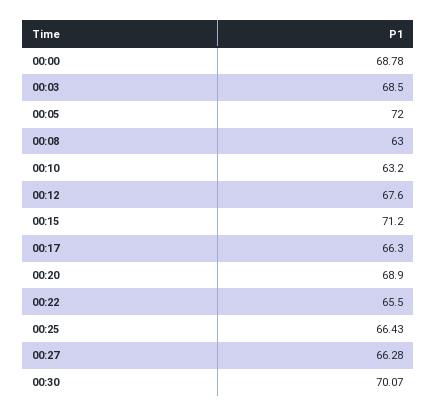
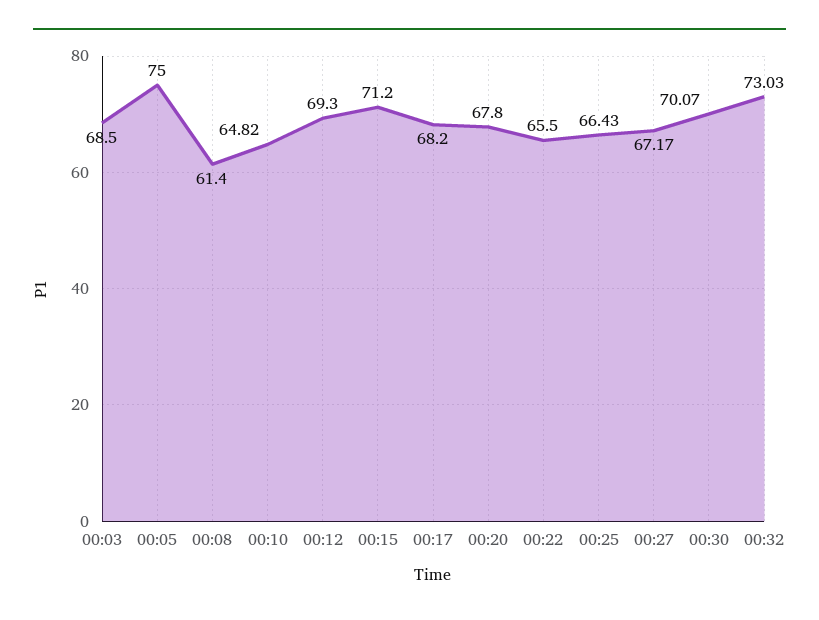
00:00: 68.78 -> none
00:05: 72 -> 75
00:08: 63 -> 61.4
00:10: 63.2 -> 64.82
00:12: 67.6 -> 69.3
00:17: 66.3 -> 68.2
00:20: 68.9 -> 67.8
00:27: 66.28 -> 67.17
00:32: none -> 73.03

